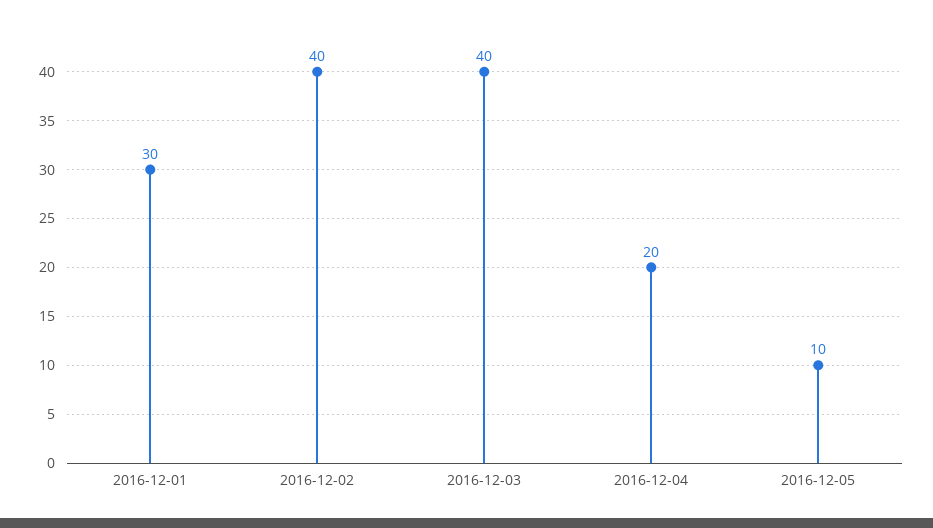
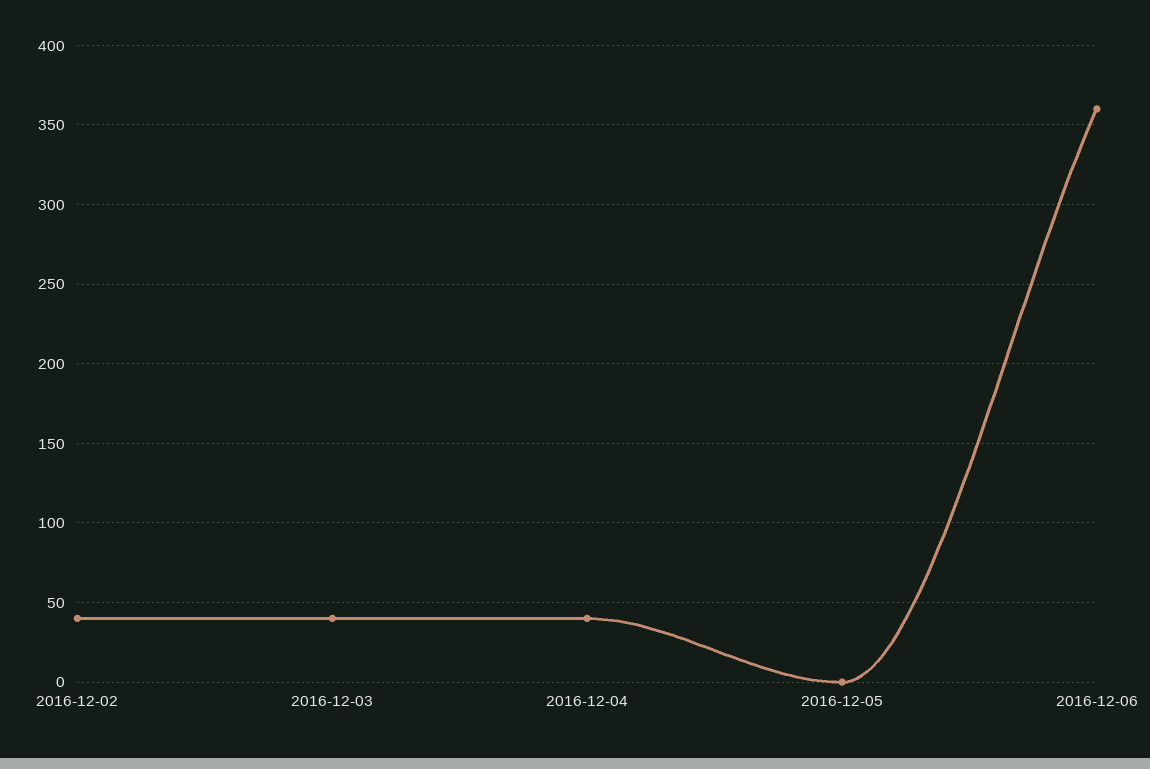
2016-12-01: 30 -> none
2016-12-04: 20 -> 40
2016-12-05: 10 -> 0
2016-12-06: none -> 360

